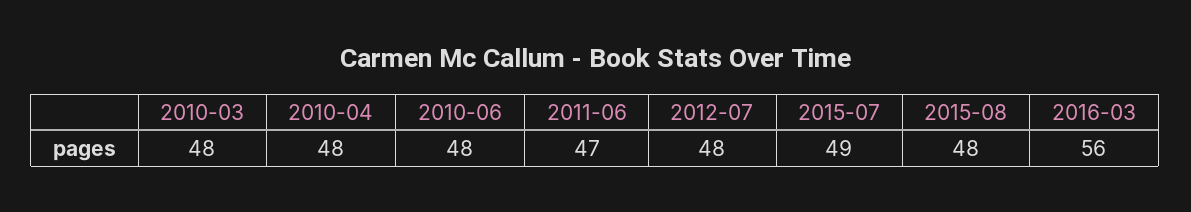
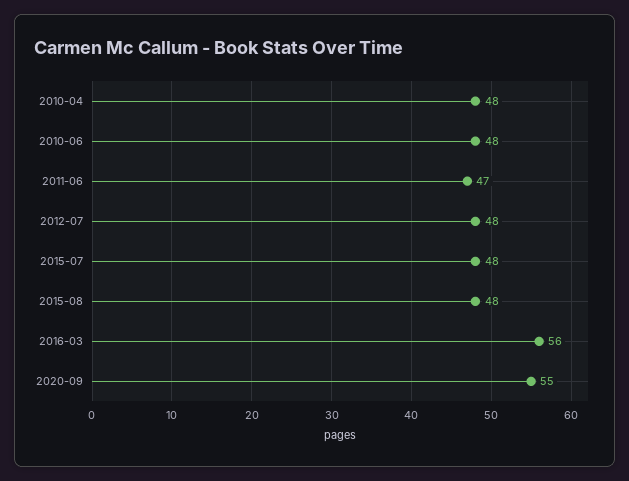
2010-03: 48 -> none
2015-07: 49 -> 48
2020-09: none -> 55

